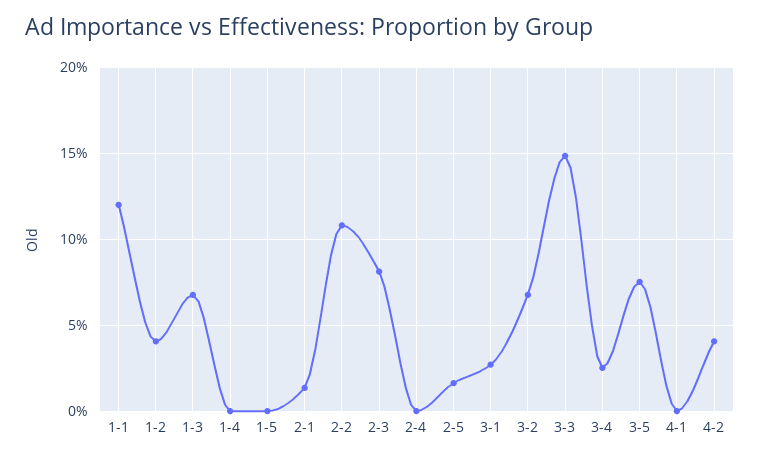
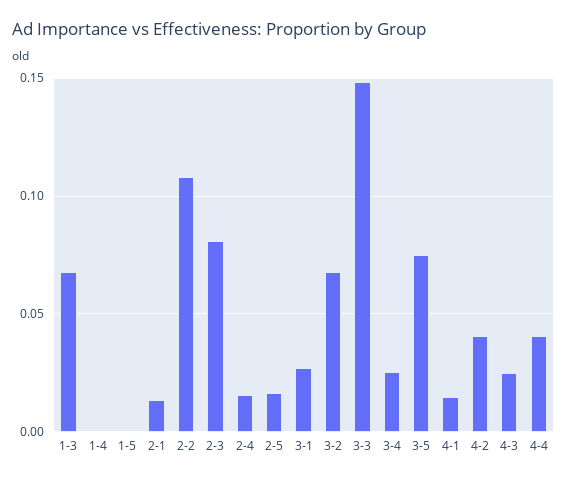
1-1: 0.12 -> none
1-2: 0.04 -> none
2-4: 0 -> 0.015
4-1: 0 -> 0.015
4-3: none -> 0.025
4-4: none -> 0.04

